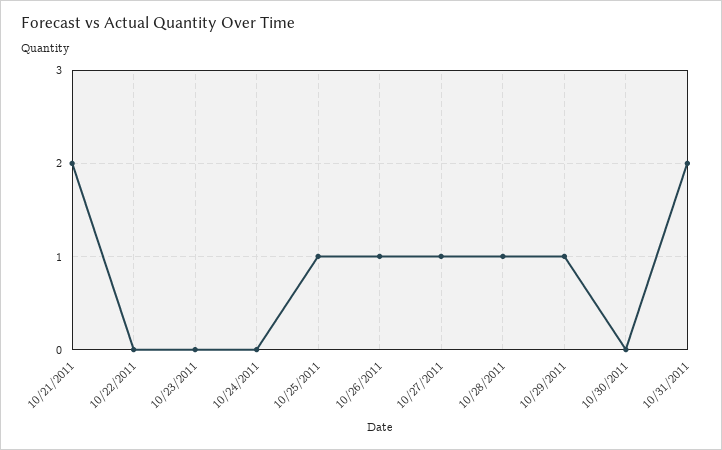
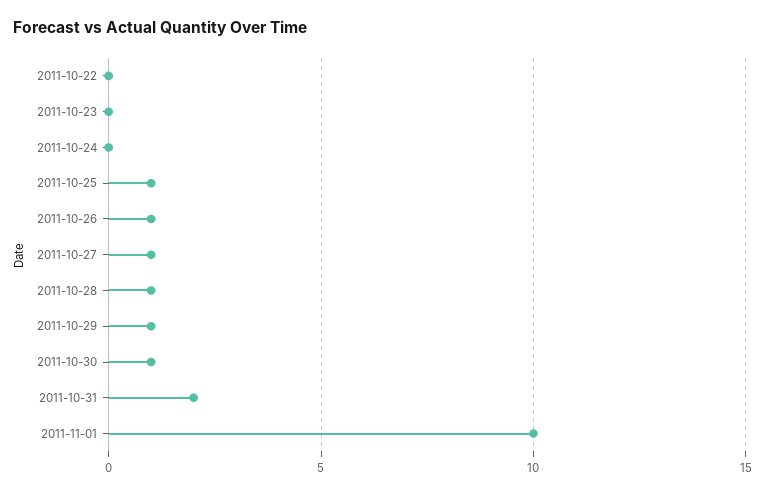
10/21/2011: 2 -> none
10/30/2011: 0 -> 1
2011-11-01: none -> 10

